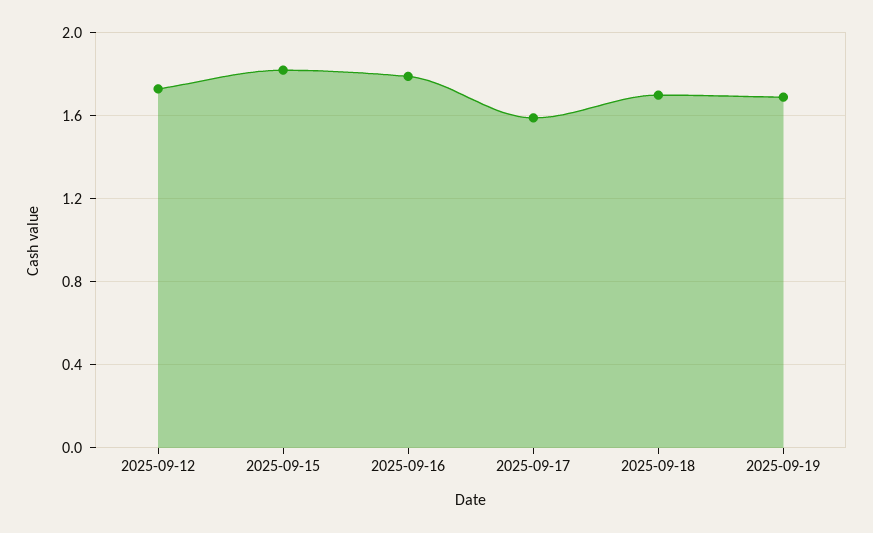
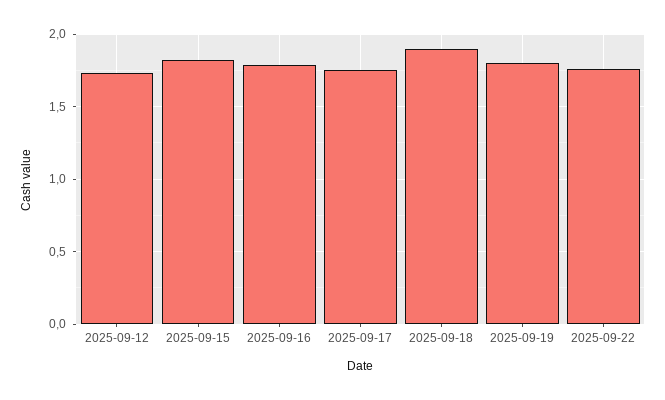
2025-09-17: 1.6 -> 1.75
2025-09-18: 1.7 -> 1.9
2025-09-19: 1.7 -> 1.8
2025-09-22: none -> 1.75

